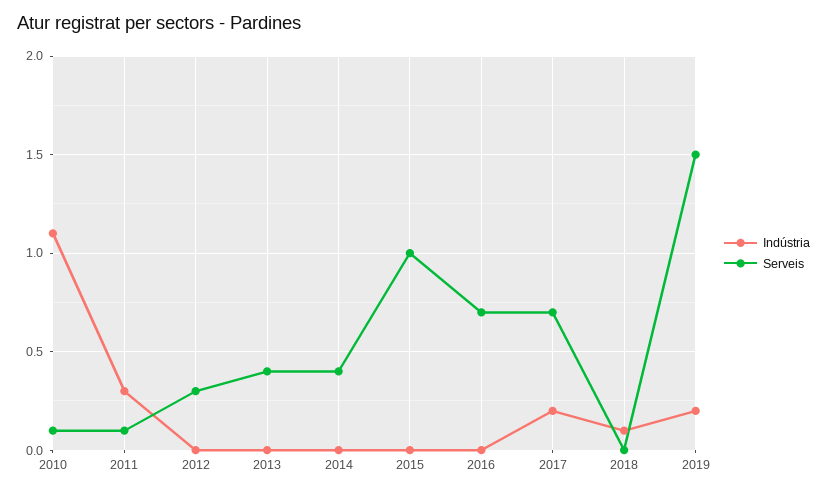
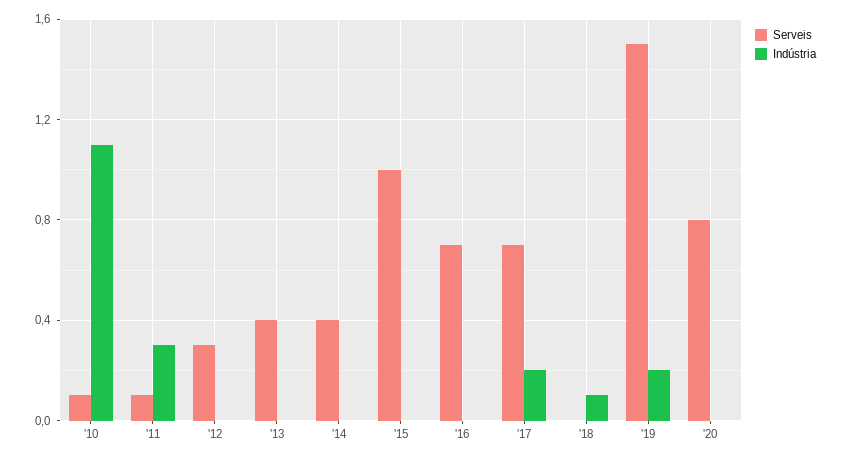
Serveis, '20: none -> 0.8
Indústria, '20: none -> 0

